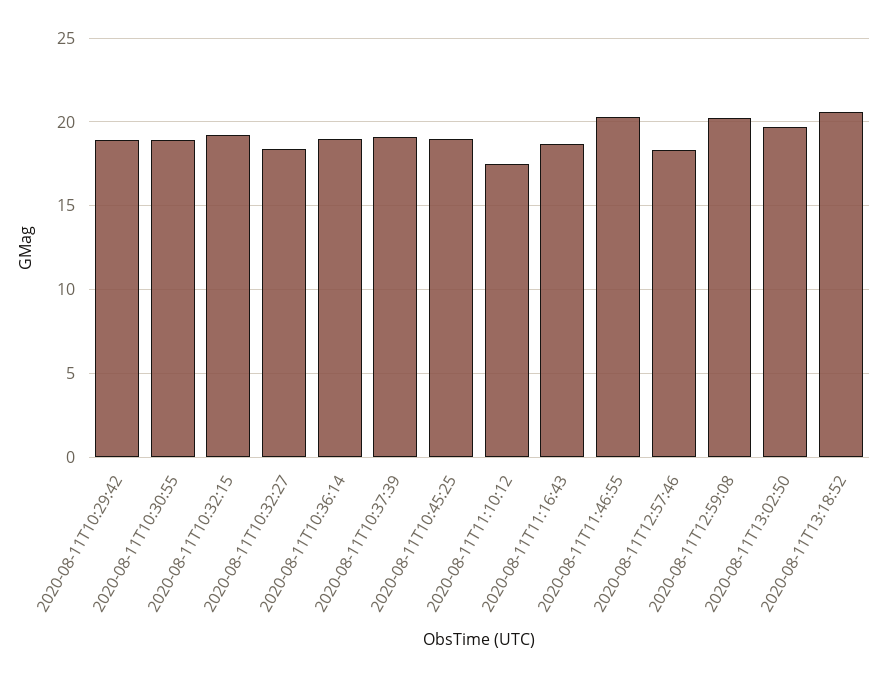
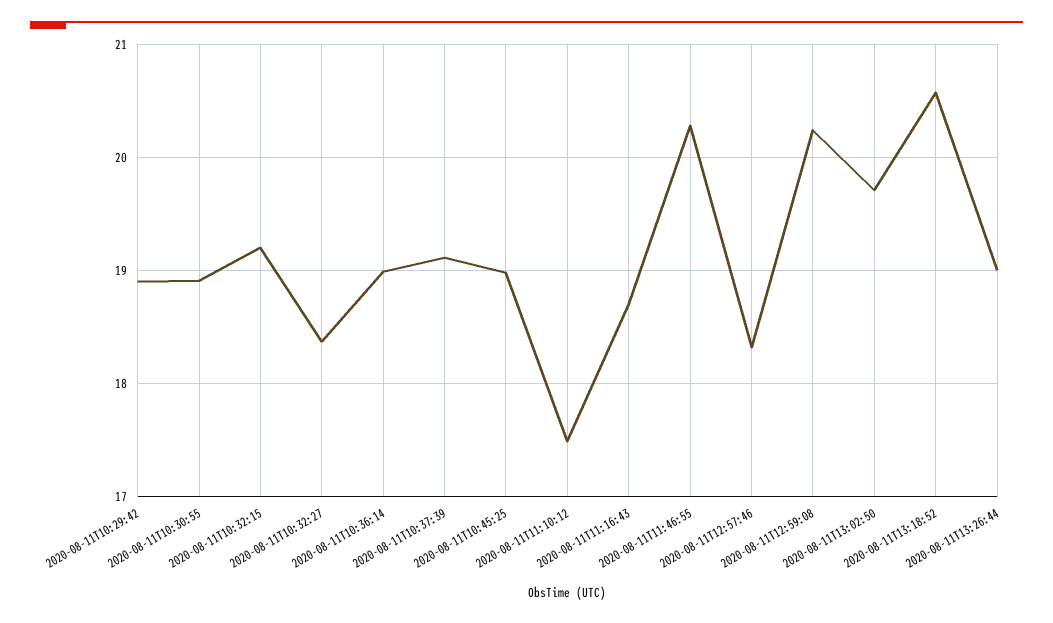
2020-08-11T13:26:44: none -> 19

